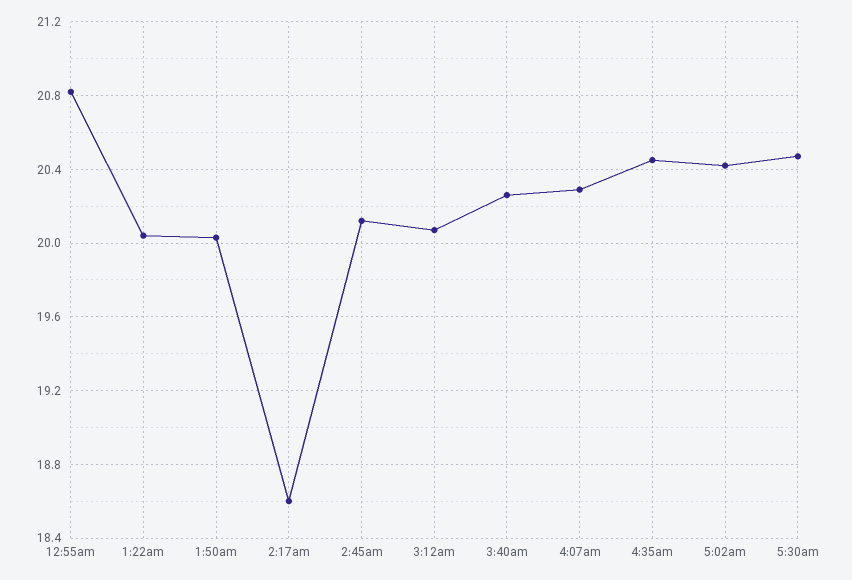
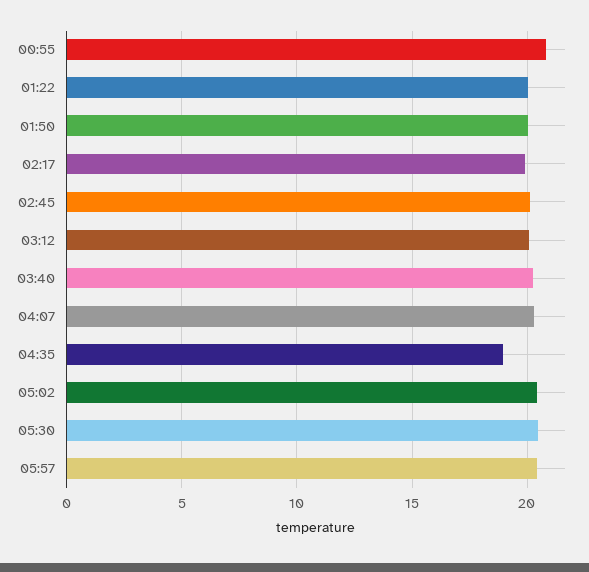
2:17am: 18.6 -> 20
4:35am: 20.45 -> 19
05:57: none -> 20.5

